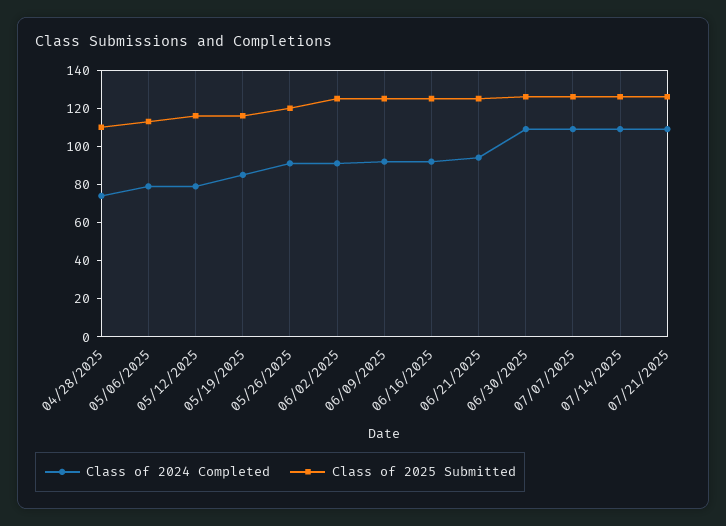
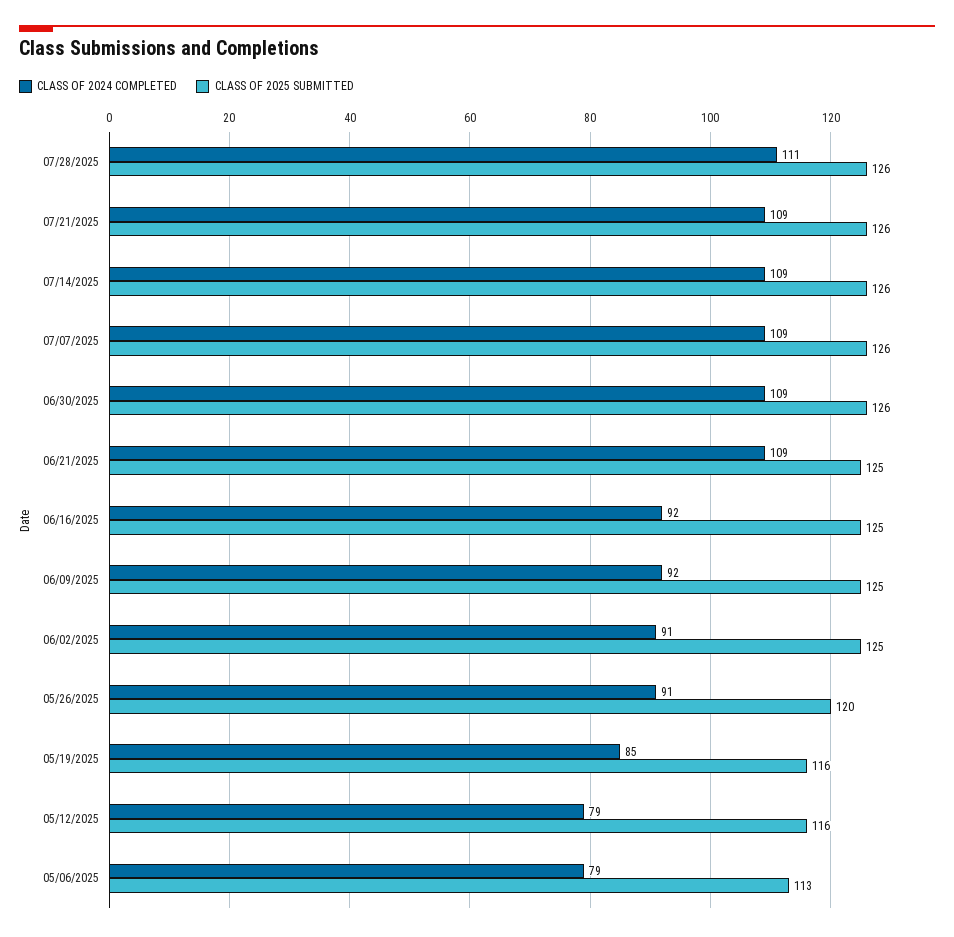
Class of 2024 Completed, 04/28/2025: 75 -> none
Class of 2025 Submitted, 04/28/2025: 110 -> none
Class of 2024 Completed, 06/21/2025: 95 -> 109
Class of 2024 Completed, 07/28/2025: none -> 111
Class of 2025 Submitted, 07/28/2025: none -> 126

